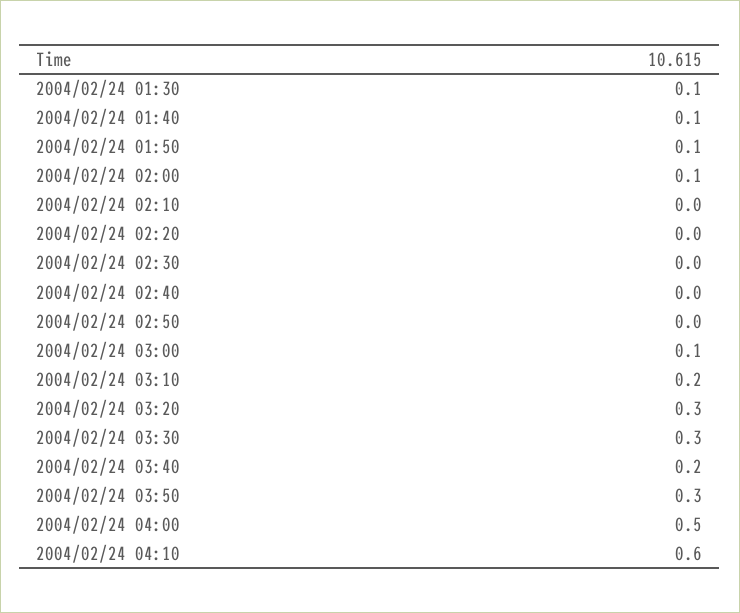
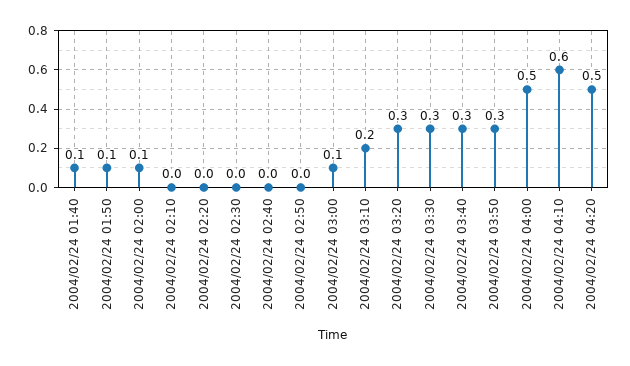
2004/02/24 01:30: 0.1 -> none
2004/02/24 03:40: 0.2 -> 0.3
2004/02/24 04:20: none -> 0.5

